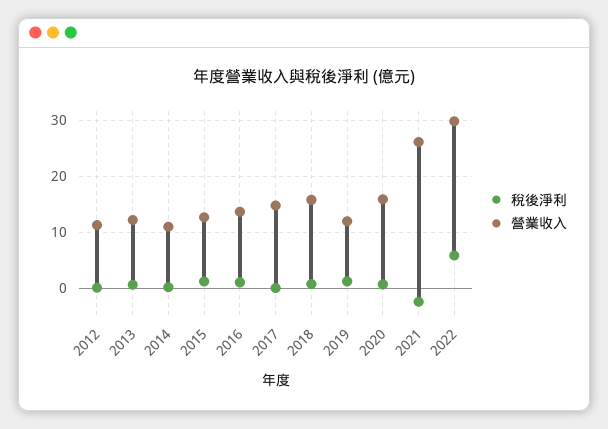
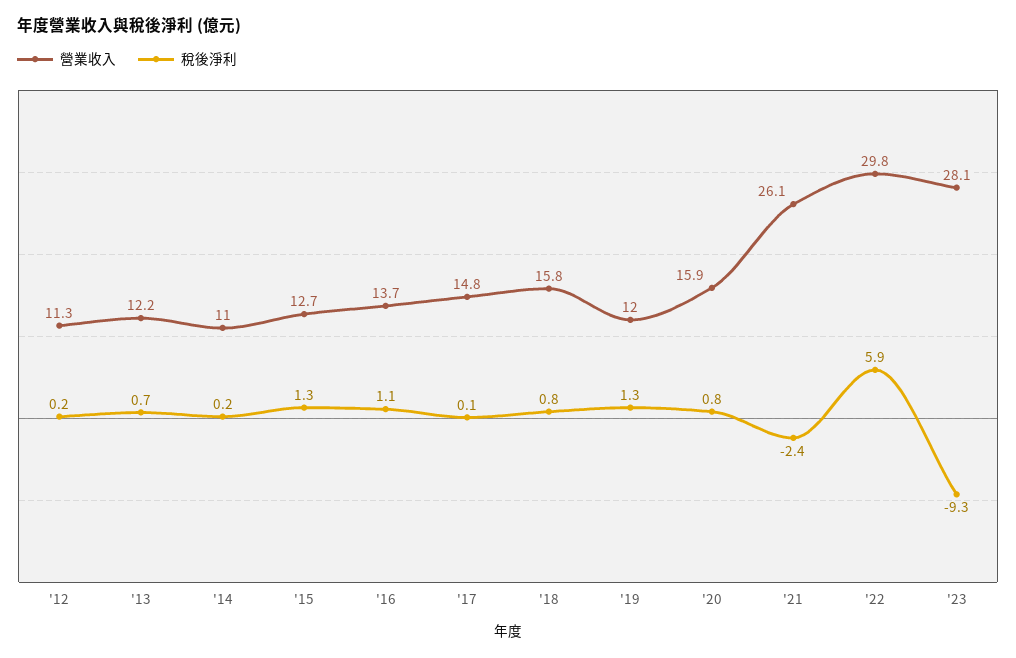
營業收入, '23: none -> 28.1
稅後淨利, '23: none -> -9.3

